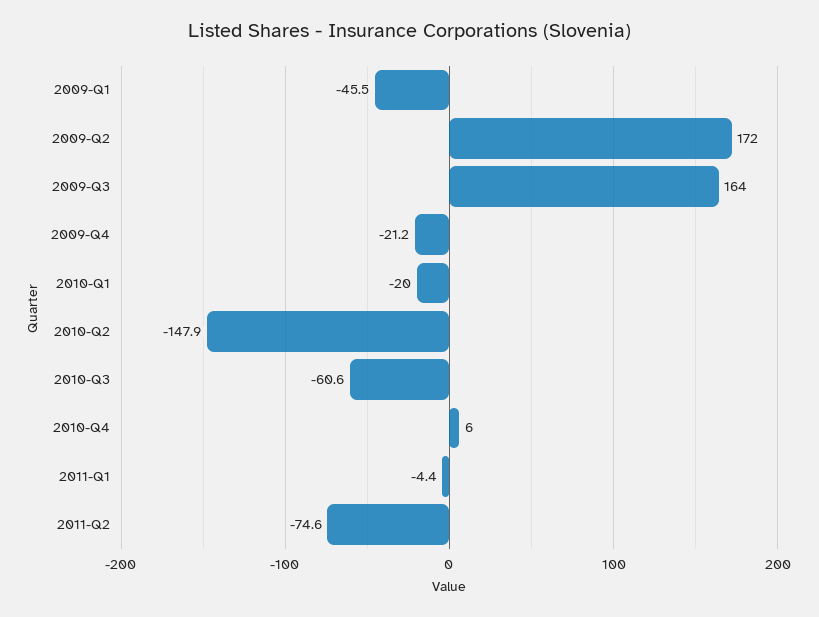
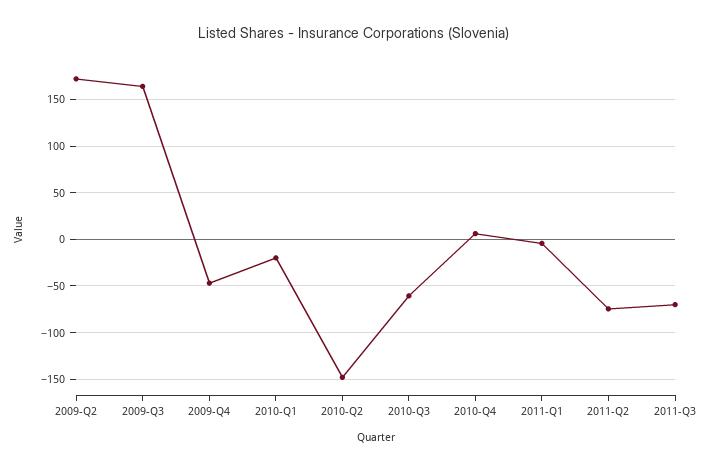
2009-Q1: -45.5 -> none
2009-Q4: -21.2 -> -50
2011-Q3: none -> -70

